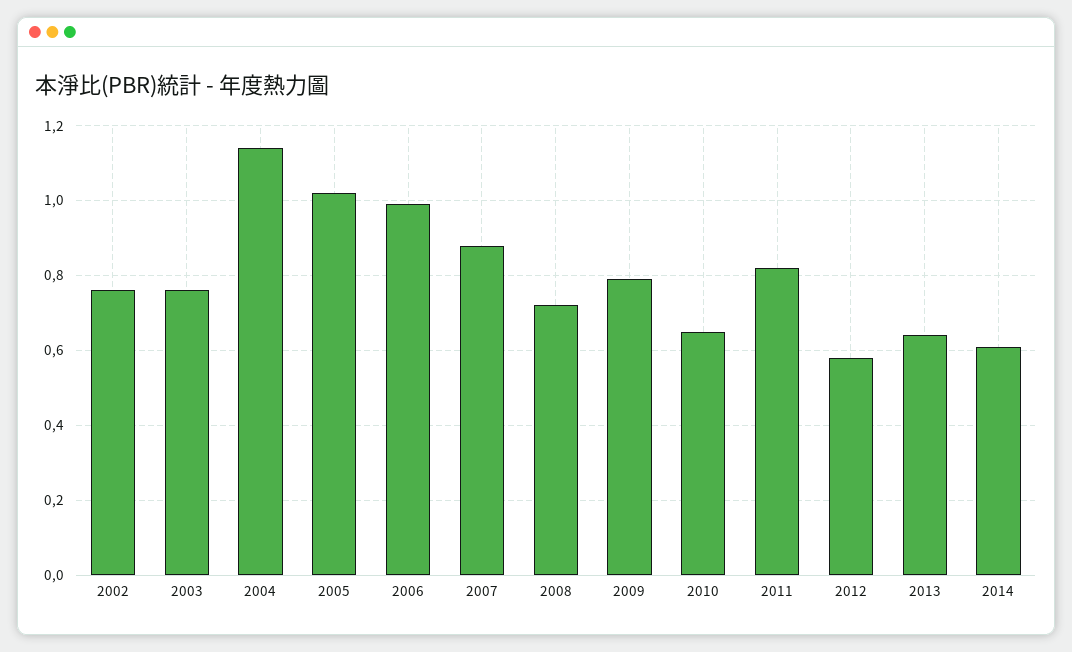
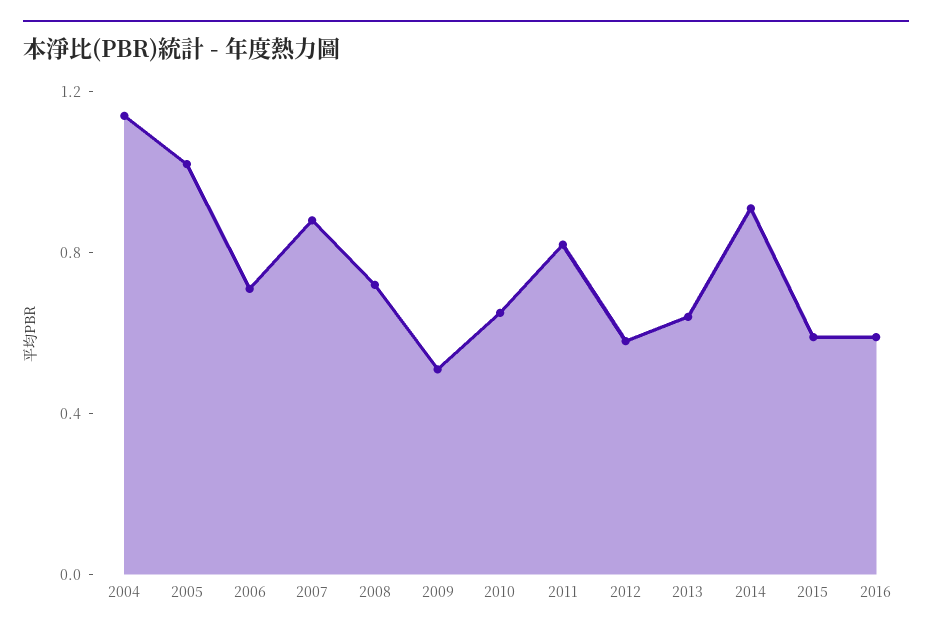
2002: 0.75 -> none
2003: 0.75 -> none
2006: 1 -> 0.7
2009: 0.8 -> 0.5
2014: 0.6 -> 0.9
2015: none -> 0.6
2016: none -> 0.6

